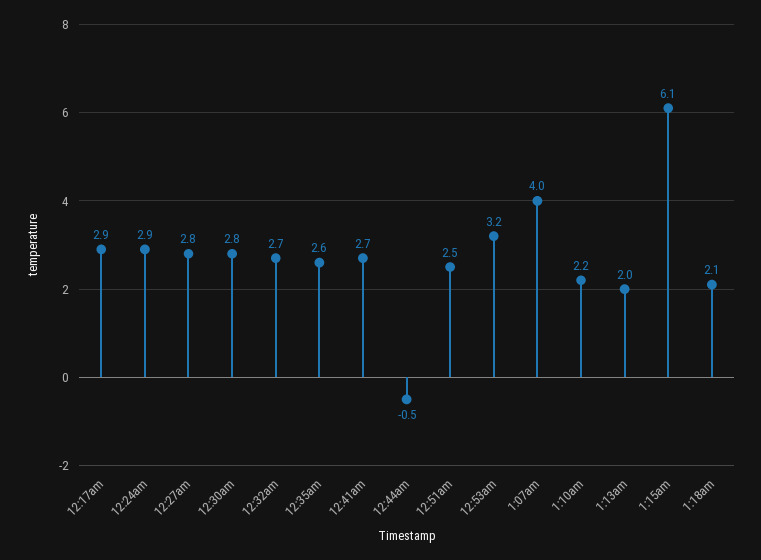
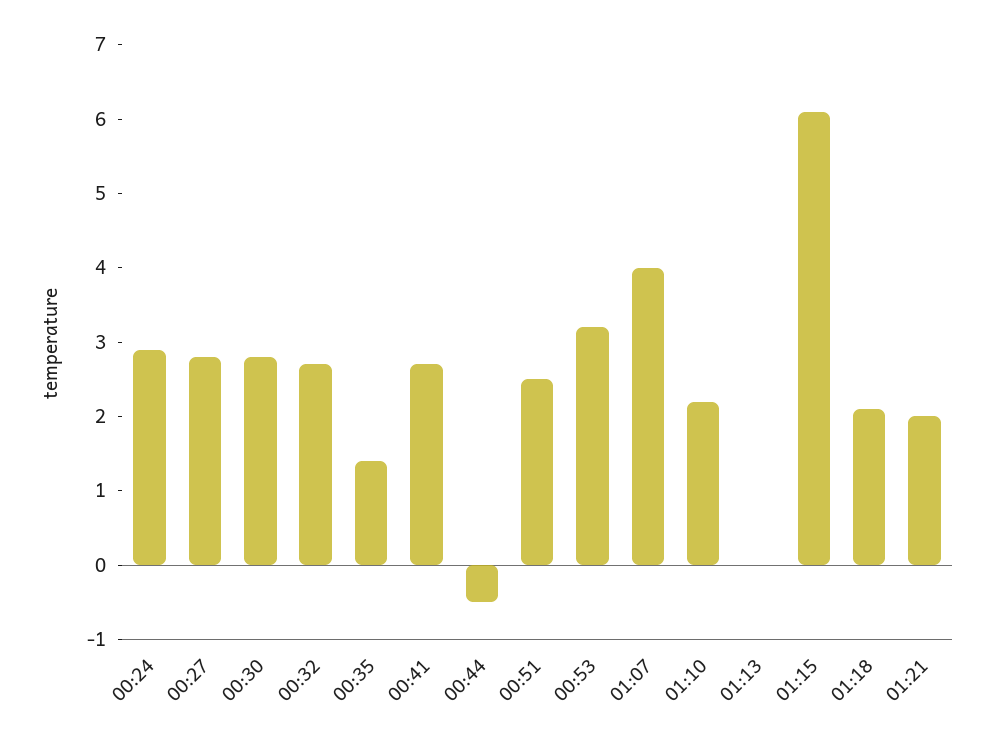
12:17am: 2.9 -> none
12:35am: 2.6 -> 1.5
1:13am: 2 -> 0
01:21: none -> 2

